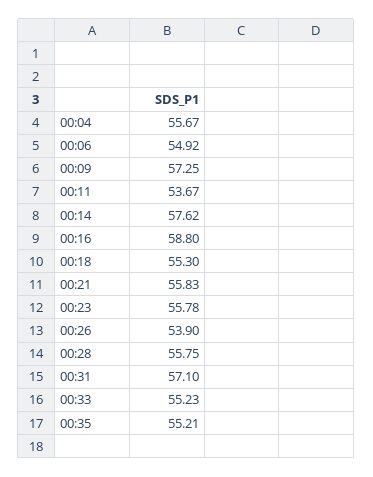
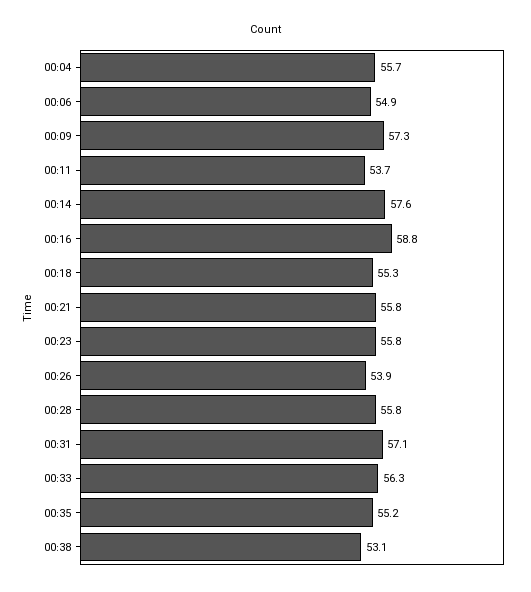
00:33: 55.23 -> 56.3
00:38: none -> 53.1

